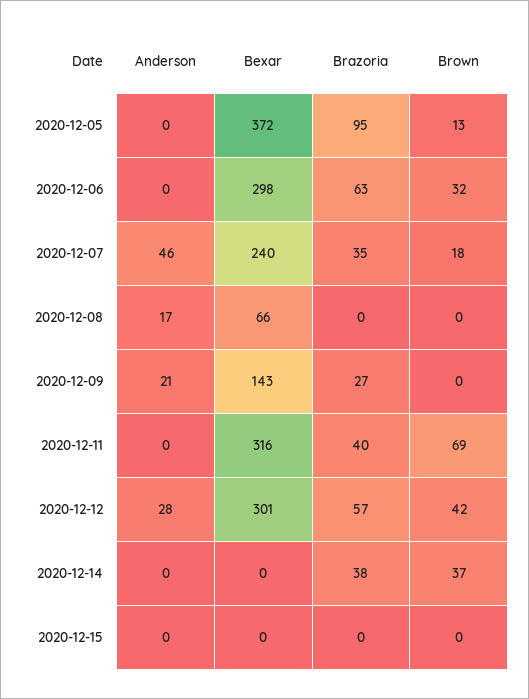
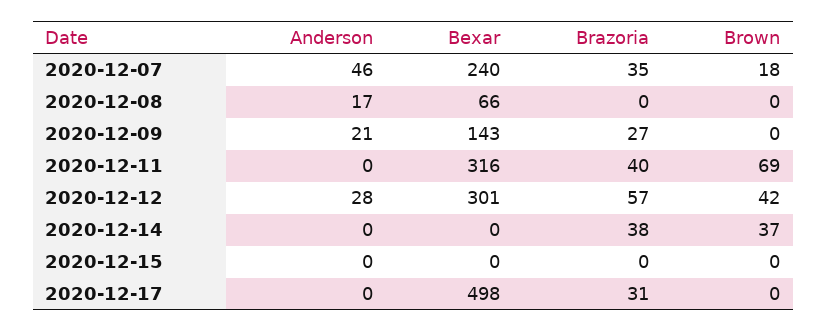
Anderson, 2020-12-05: 0 -> none
Bexar, 2020-12-05: 372 -> none
Brazoria, 2020-12-05: 95 -> none
Brown, 2020-12-05: 13 -> none
Anderson, 2020-12-06: 0 -> none
Bexar, 2020-12-06: 298 -> none
Brazoria, 2020-12-06: 63 -> none
Brown, 2020-12-06: 32 -> none
Anderson, 2020-12-17: none -> 0
Bexar, 2020-12-17: none -> 498
Brazoria, 2020-12-17: none -> 31
Brown, 2020-12-17: none -> 0

